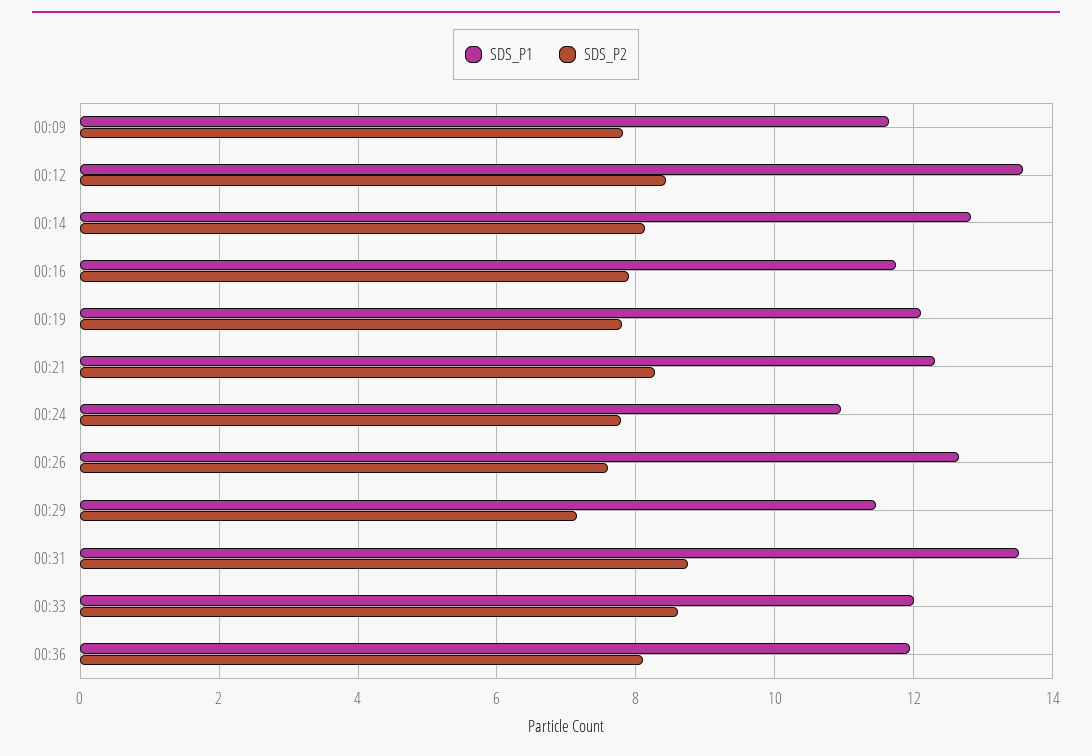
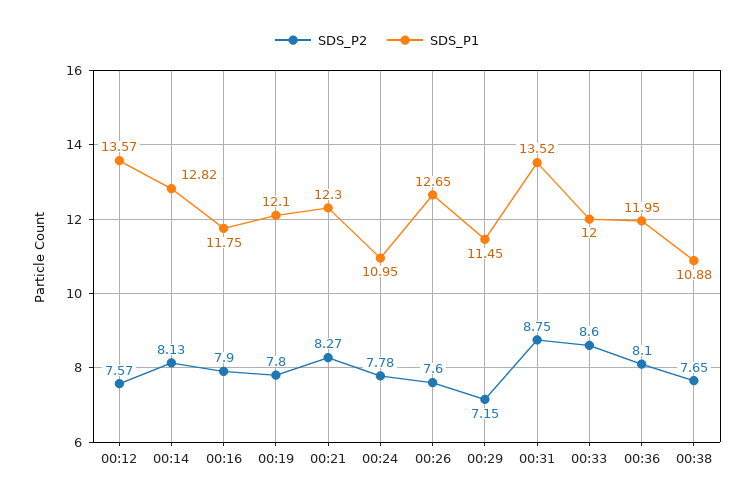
SDS_P1, 00:09: 11.6 -> none
SDS_P2, 00:09: 7.8 -> none
SDS_P2, 00:12: 8.4 -> 7.57
SDS_P2, 00:38: none -> 7.65
SDS_P1, 00:38: none -> 10.88

